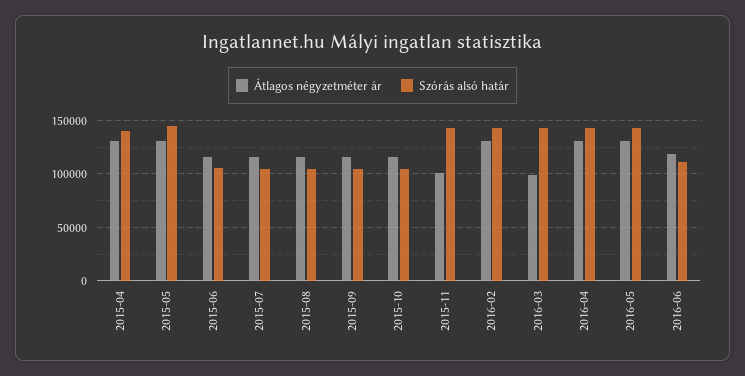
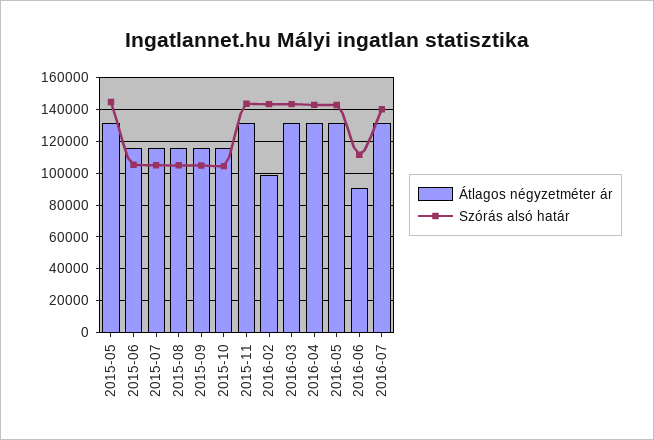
Átlagos négyzetméter ár, 2015-04: 130000 -> none
Szórás alsó határ, 2015-04: 140000 -> none
Átlagos négyzetméter ár, 2015-11: 100000 -> 130000
Átlagos négyzetméter ár, 2016-02: 130000 -> 100000
Átlagos négyzetméter ár, 2016-03: 100000 -> 130000
Átlagos négyzetméter ár, 2016-06: 120000 -> 90000
Átlagos négyzetméter ár, 2016-07: none -> 130000
Szórás alsó határ, 2016-07: none -> 140000

